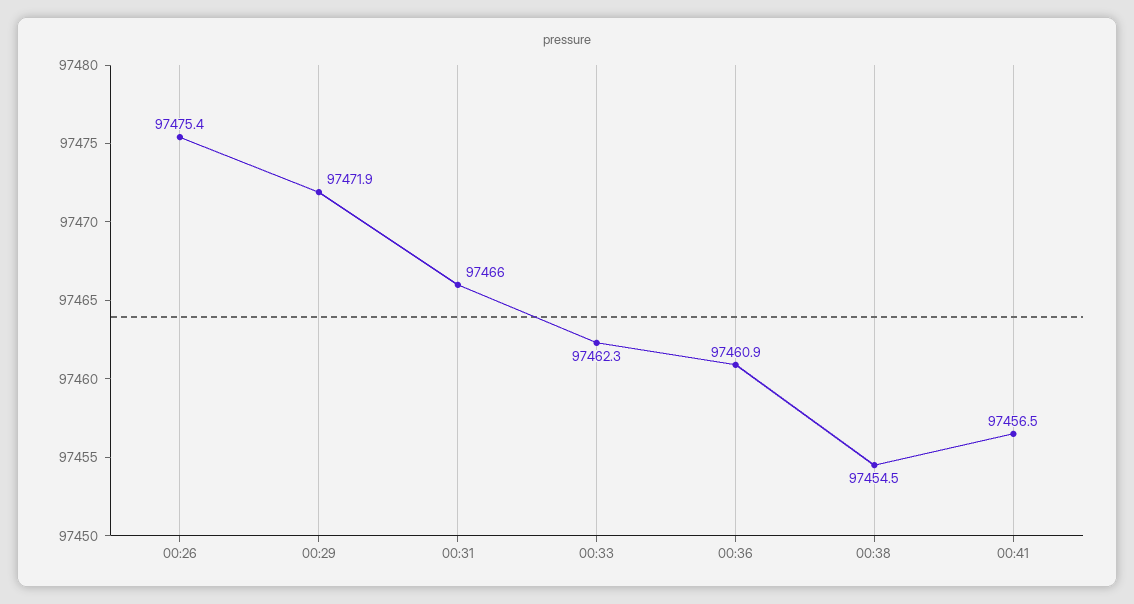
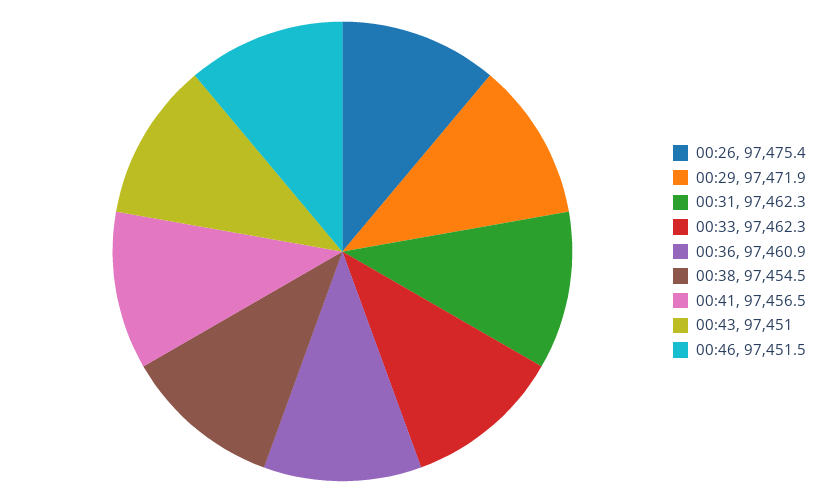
00:31: 97466 -> 97462.3
00:43: none -> 97451
00:46: none -> 97451.5

